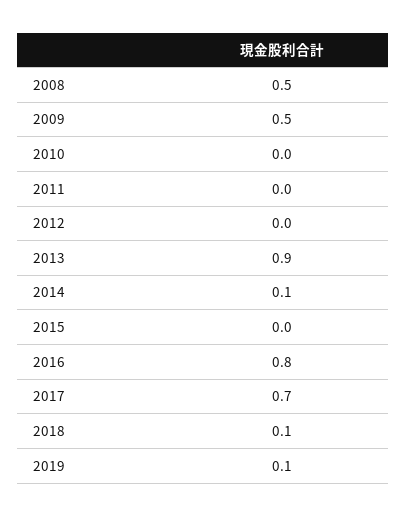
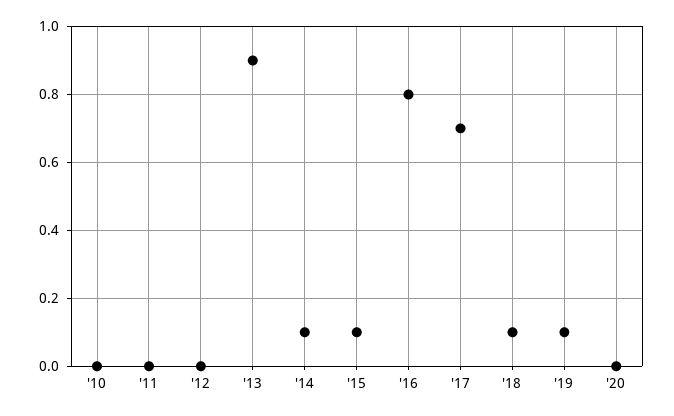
2008: 0.5 -> none
2009: 0.5 -> none
2015: 0 -> 0.1
'20: none -> 0

